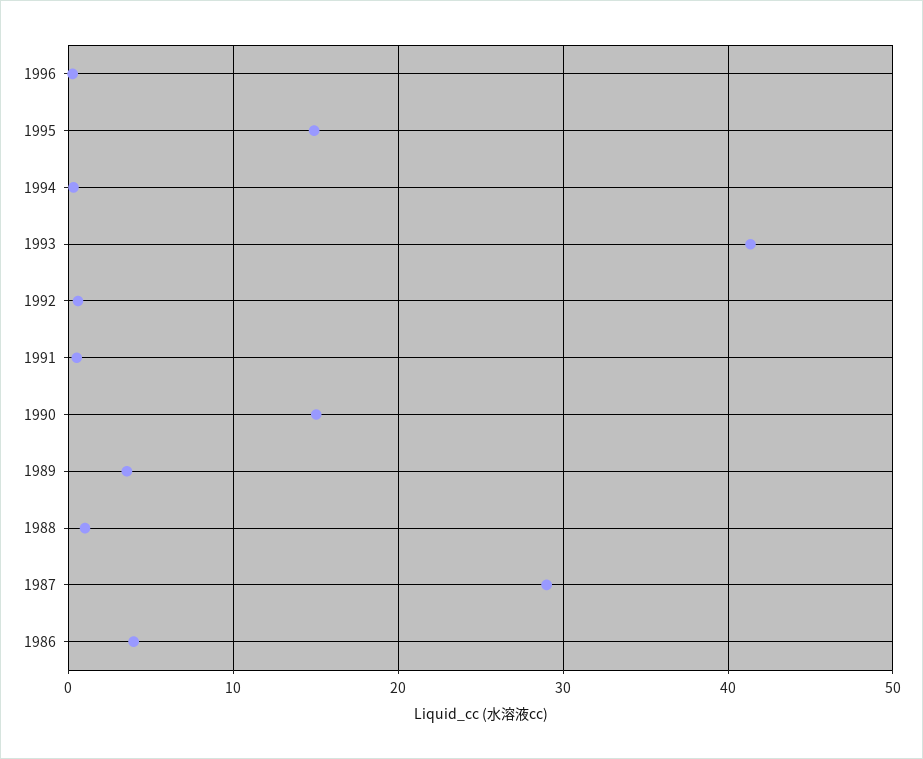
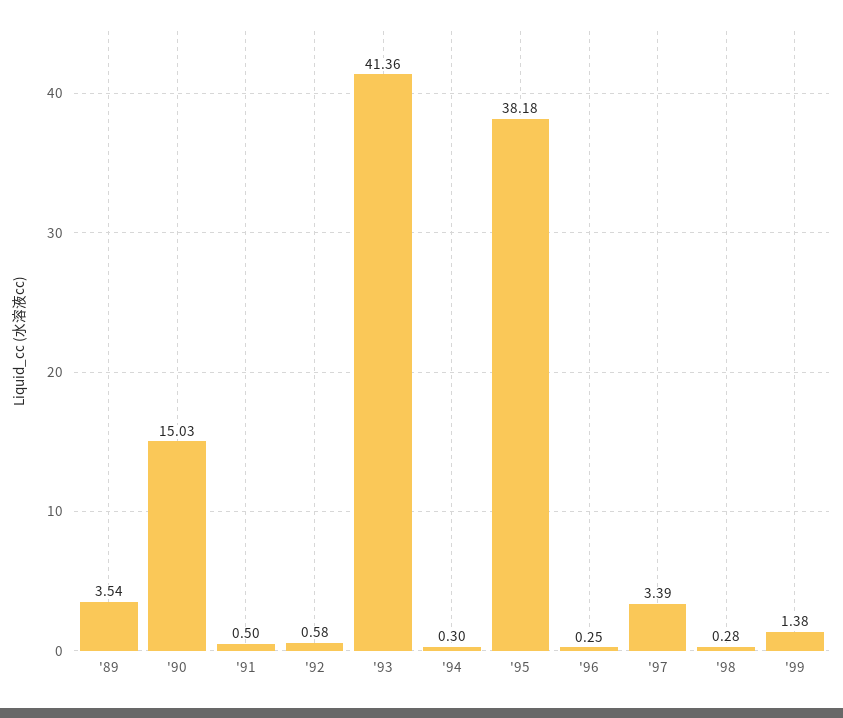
1995: 15 -> 38.18
1988: 1 -> none
1987: 29 -> none
1986: 4 -> none
'97: none -> 3.39
'98: none -> 0.28
'99: none -> 1.38

